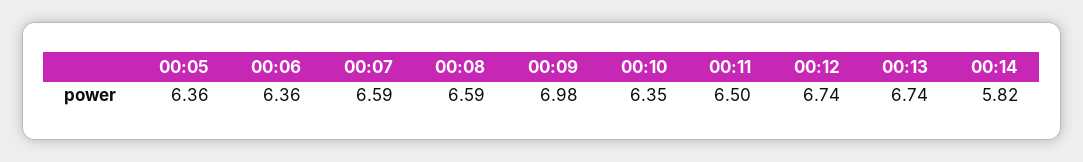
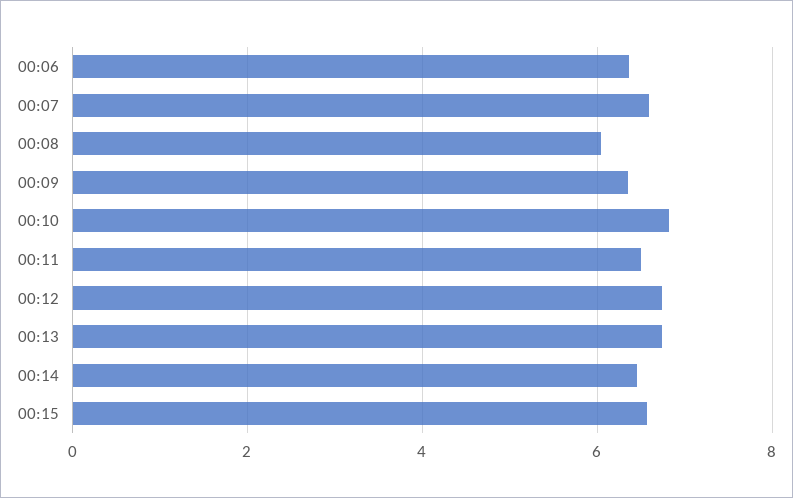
00:05: 6.36 -> none
00:08: 6.59 -> 6
00:09: 6.98 -> 6.4
00:10: 6.35 -> 6.8
00:14: 5.82 -> 6.4
00:15: none -> 6.6

